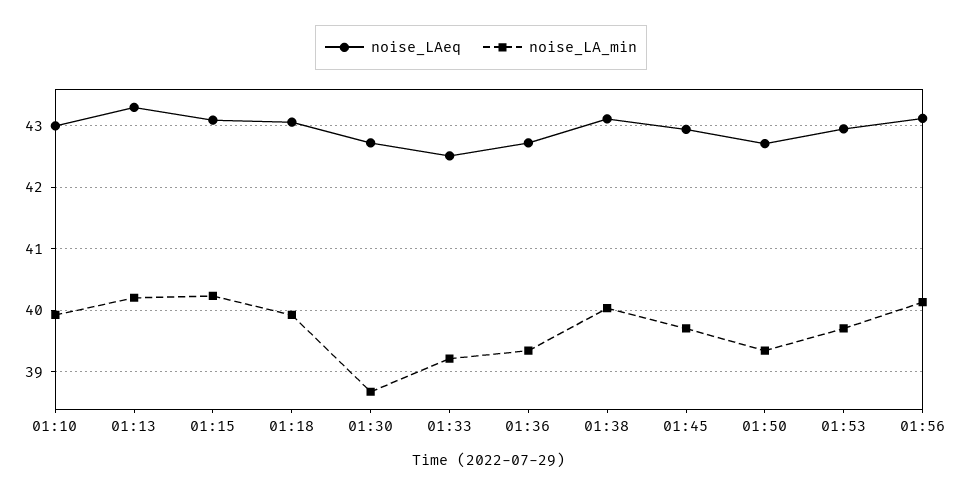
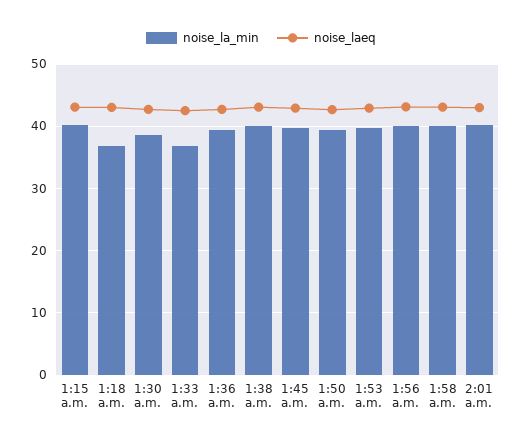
noise_LAeq, 01:10: 43 -> none
noise_LA_min, 01:10: 39.9 -> none
noise_LAeq, 01:13: 43.3 -> none
noise_LA_min, 01:13: 40.2 -> none
noise_LA_min, 01:18: 39.9 -> 37
noise_LA_min, 01:33: 39.2 -> 37
noise_LA_min, 1:58 a.m.: none -> 40
noise_LAeq, 1:58 a.m.: none -> 43
noise_LA_min, 2:01 a.m.: none -> 40
noise_LAeq, 2:01 a.m.: none -> 43

